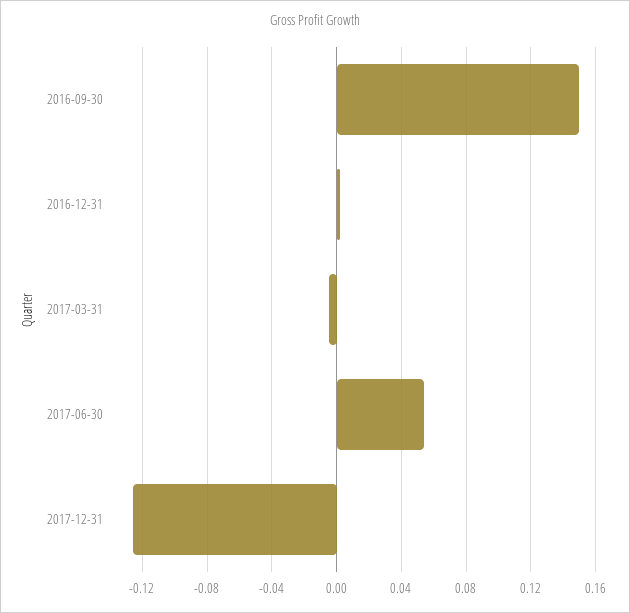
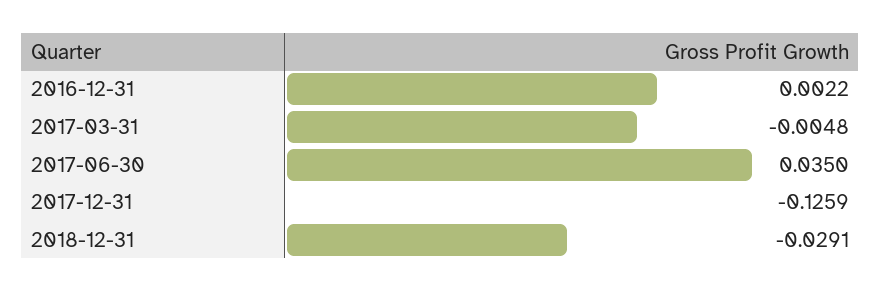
2016-09-30: 0.15 -> none
2017-06-30: 0.055 -> 0.035
2018-12-31: none -> -0.0291

